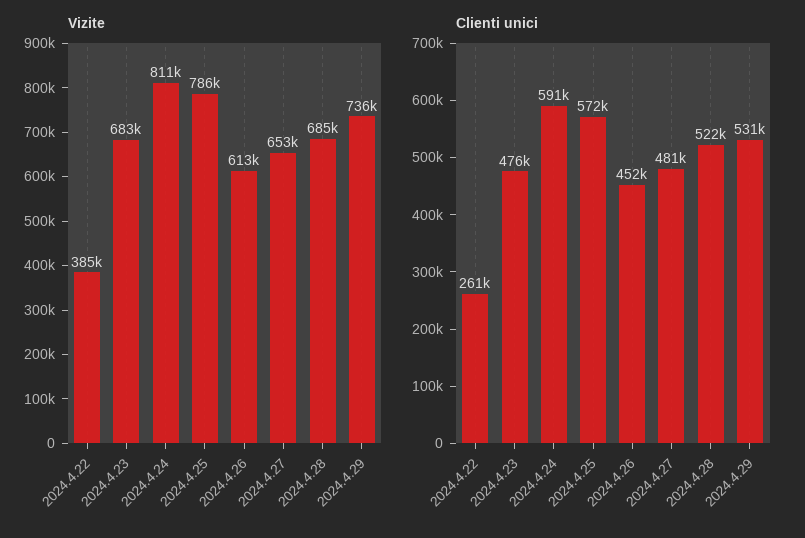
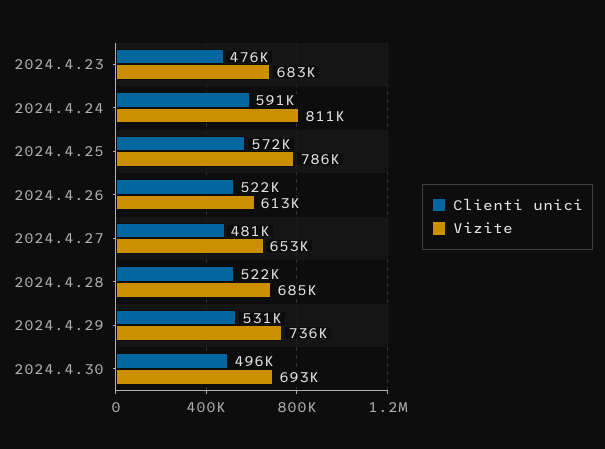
Vizite, 2024.4.22: 385000 -> none
Clienti unici, 2024.4.22: 261000 -> none
Clienti unici, 2024.4.26: 452000 -> 522000
Clienti unici, 2024.4.30: none -> 496000
Vizite, 2024.4.30: none -> 693000

